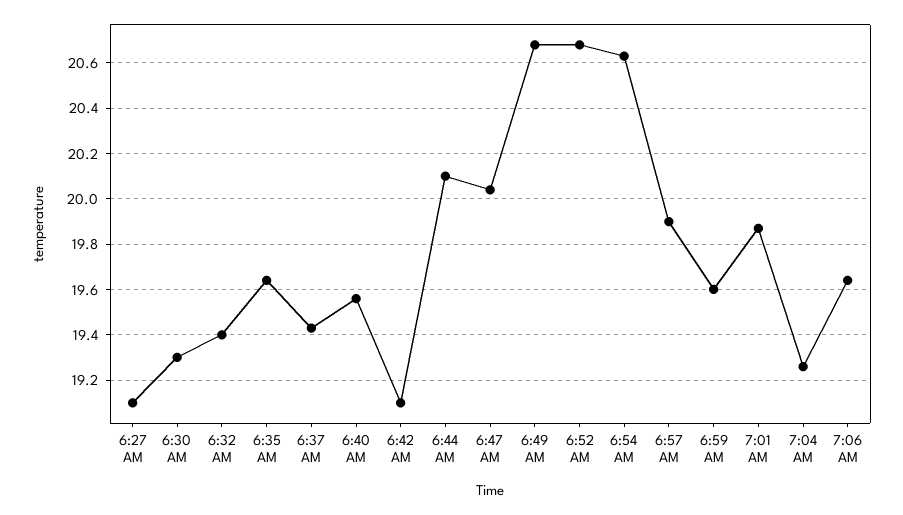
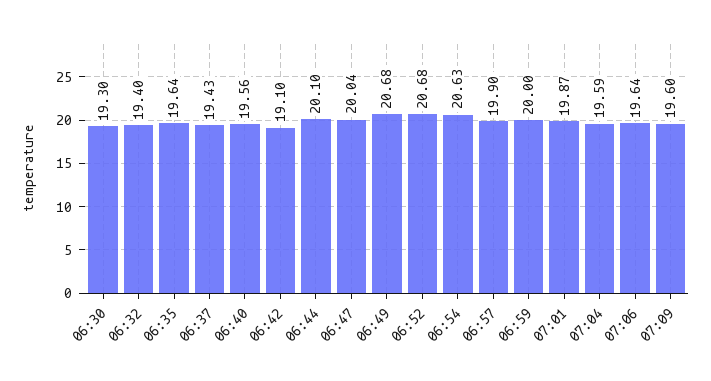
6:27 AM: 19.1 -> none
6:59 AM: 19.6 -> 20
7:04 AM: 19.25 -> 19.59
07:09: none -> 19.6

